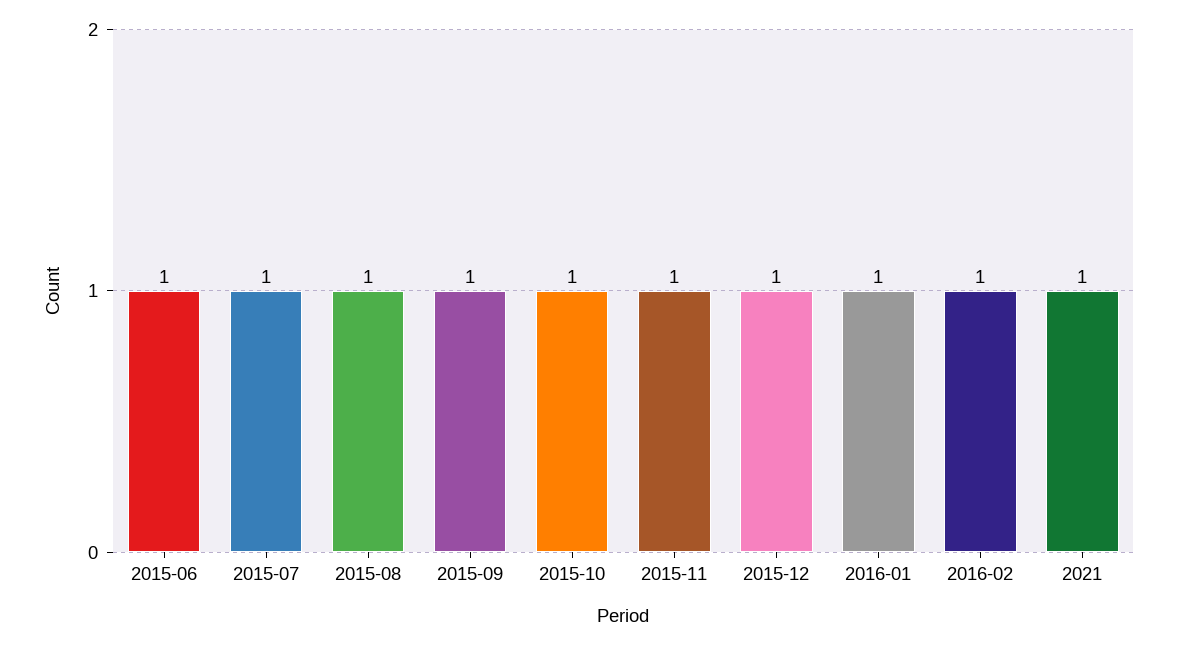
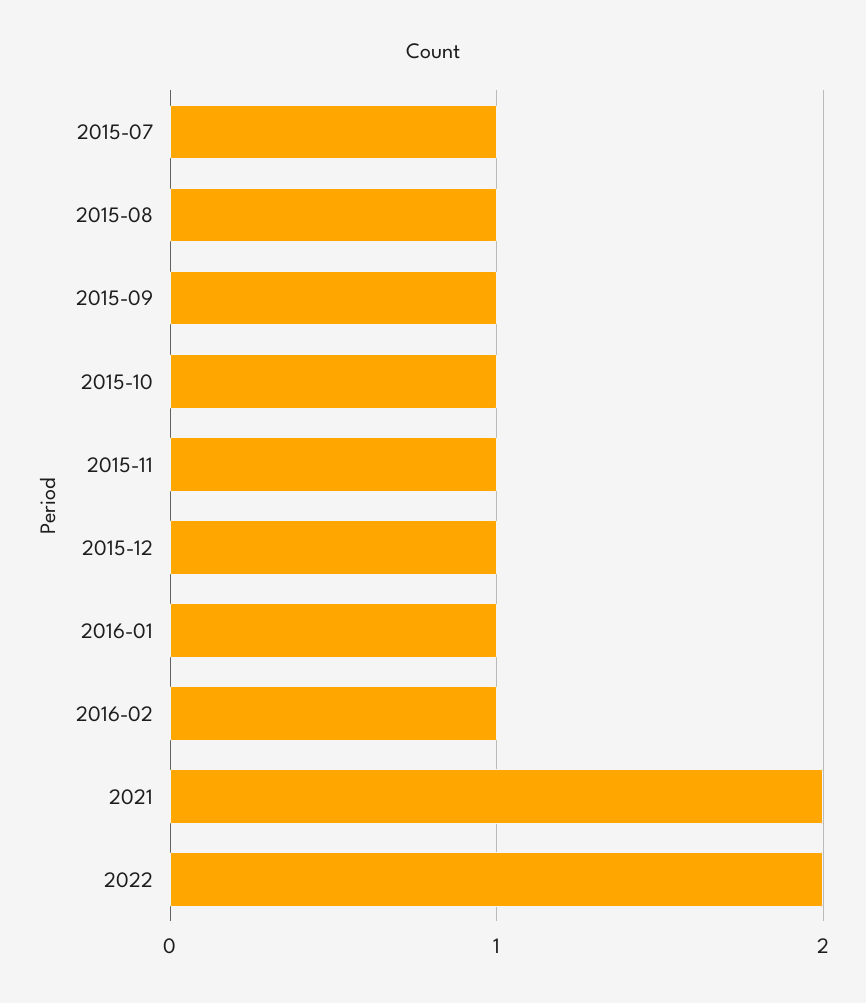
2015-06: 1 -> none
2021: 1 -> 2
2022: none -> 2

